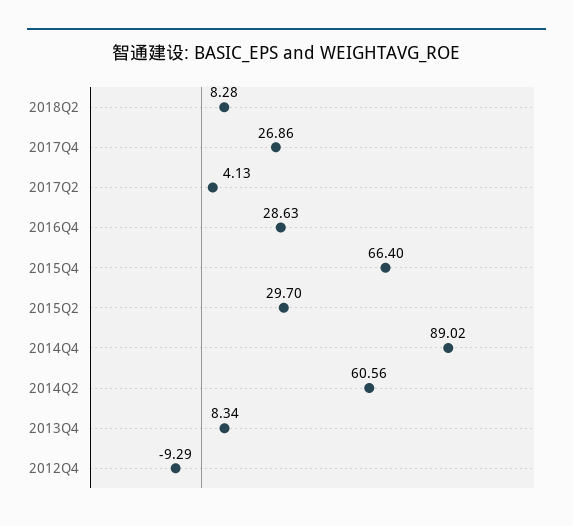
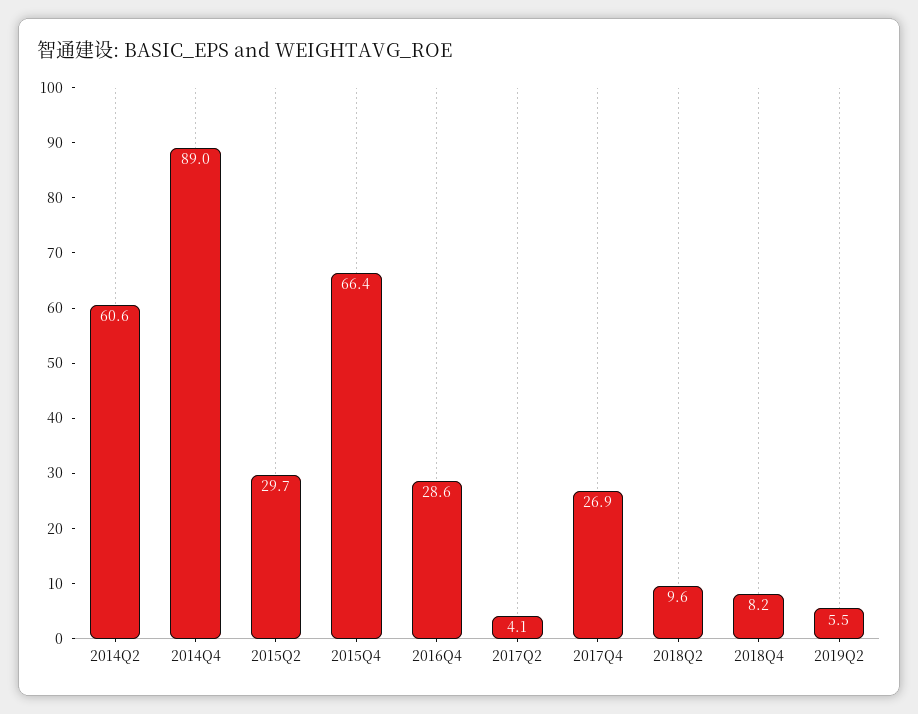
2018Q2: 8.28 -> 9.6
2013Q4: 8.34 -> none
2012Q4: -9.29 -> none
2018Q4: none -> 8.2
2019Q2: none -> 5.5

